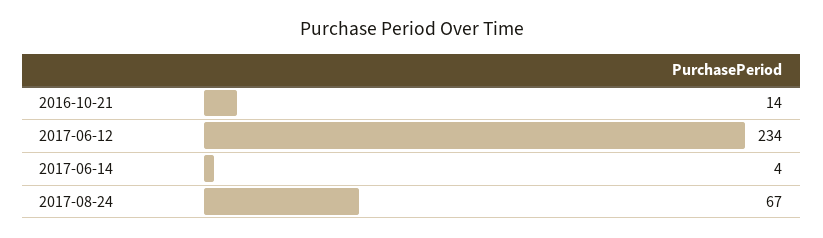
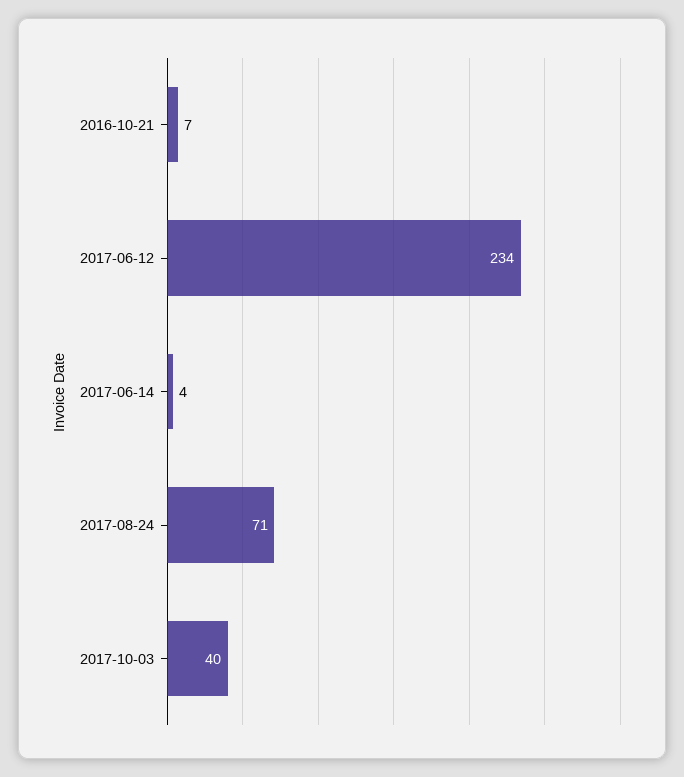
2016-10-21: 14 -> 7
2017-08-24: 67 -> 71
2017-10-03: none -> 40

